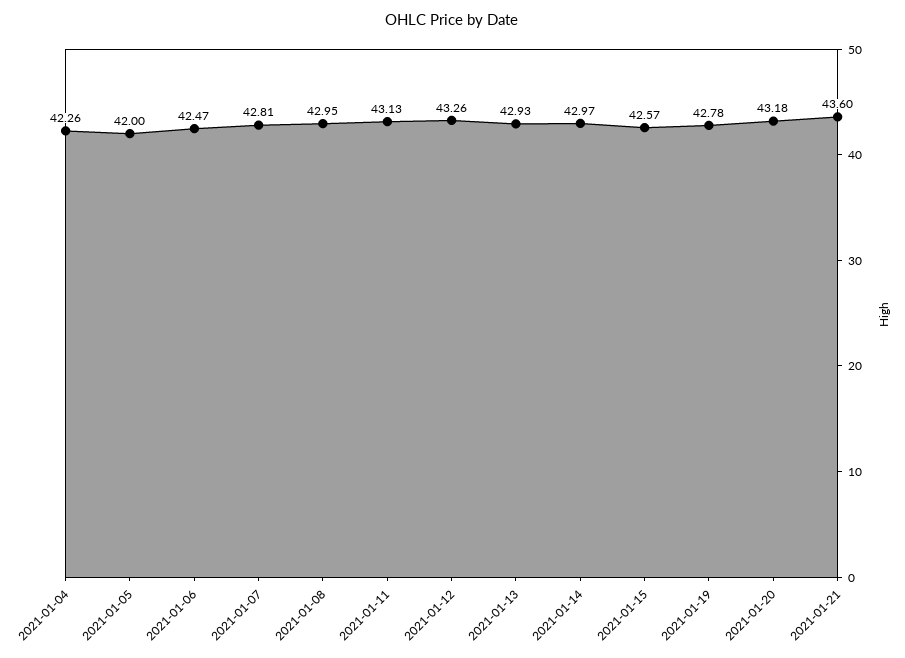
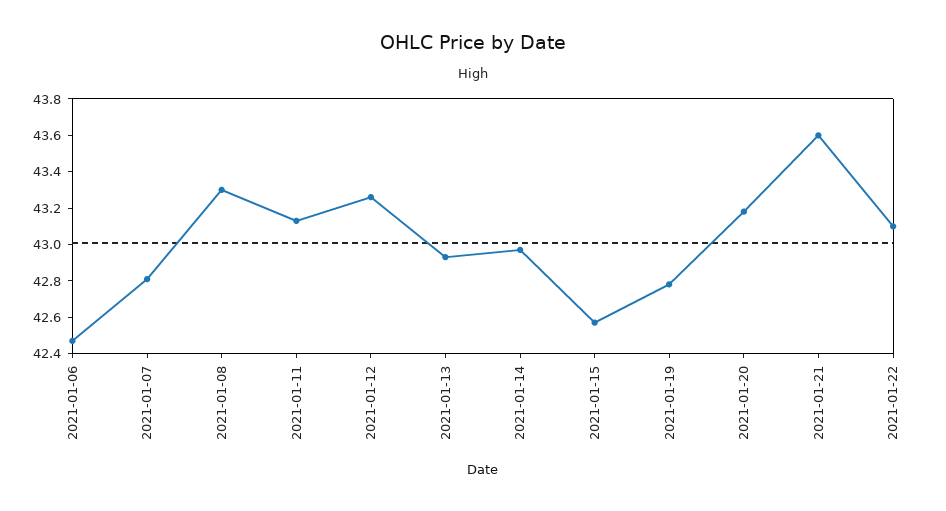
2021-01-04: 42.26 -> none
2021-01-05: 42 -> none
2021-01-08: 42.95 -> 43.3
2021-01-22: none -> 43.1

